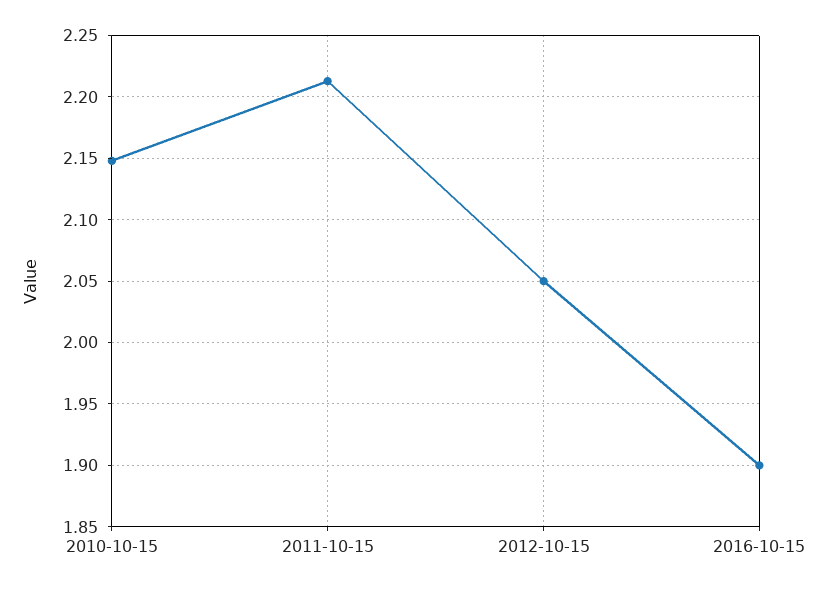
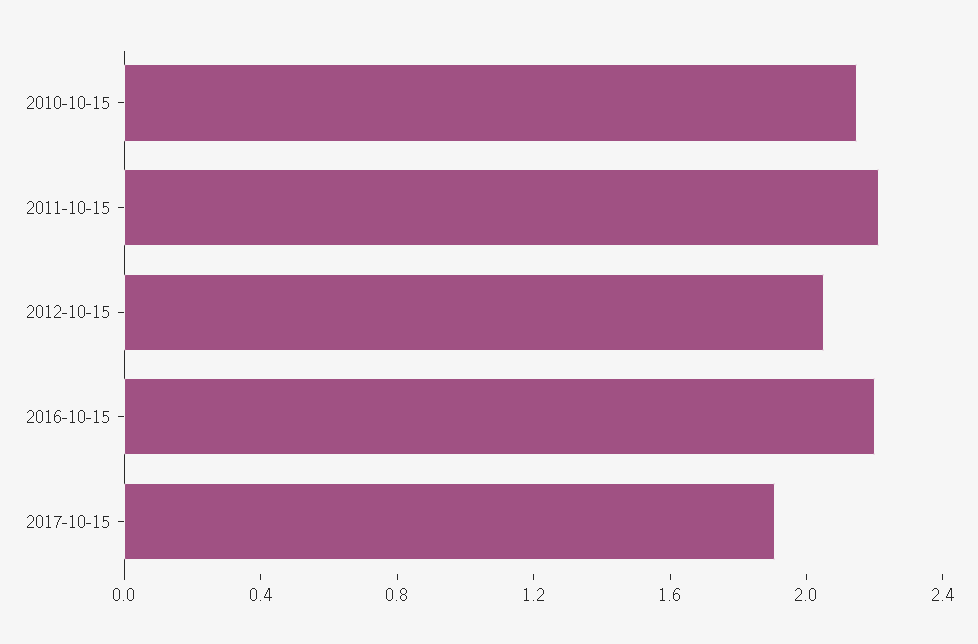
2016-10-15: 1.9 -> 2.2
2017-10-15: none -> 1.9

